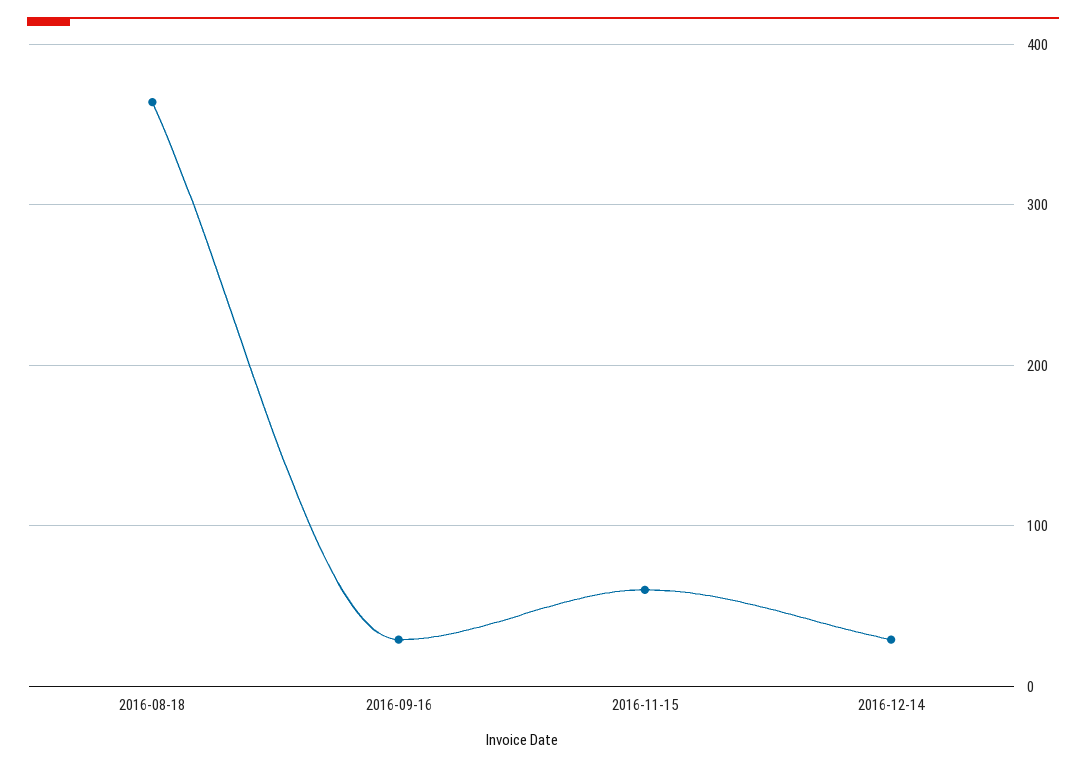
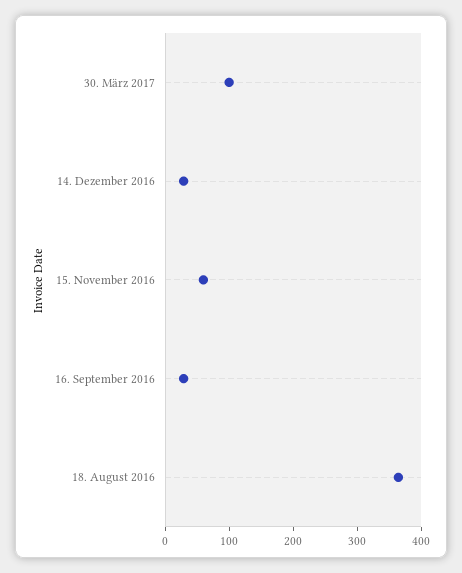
30. März 2017: none -> 100

